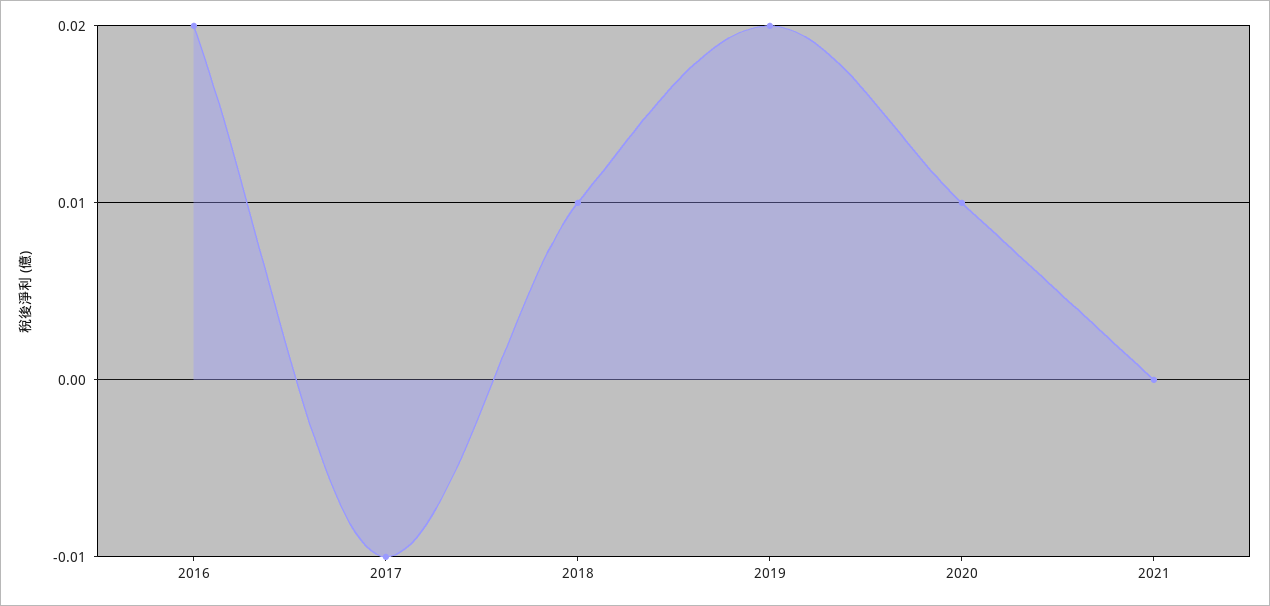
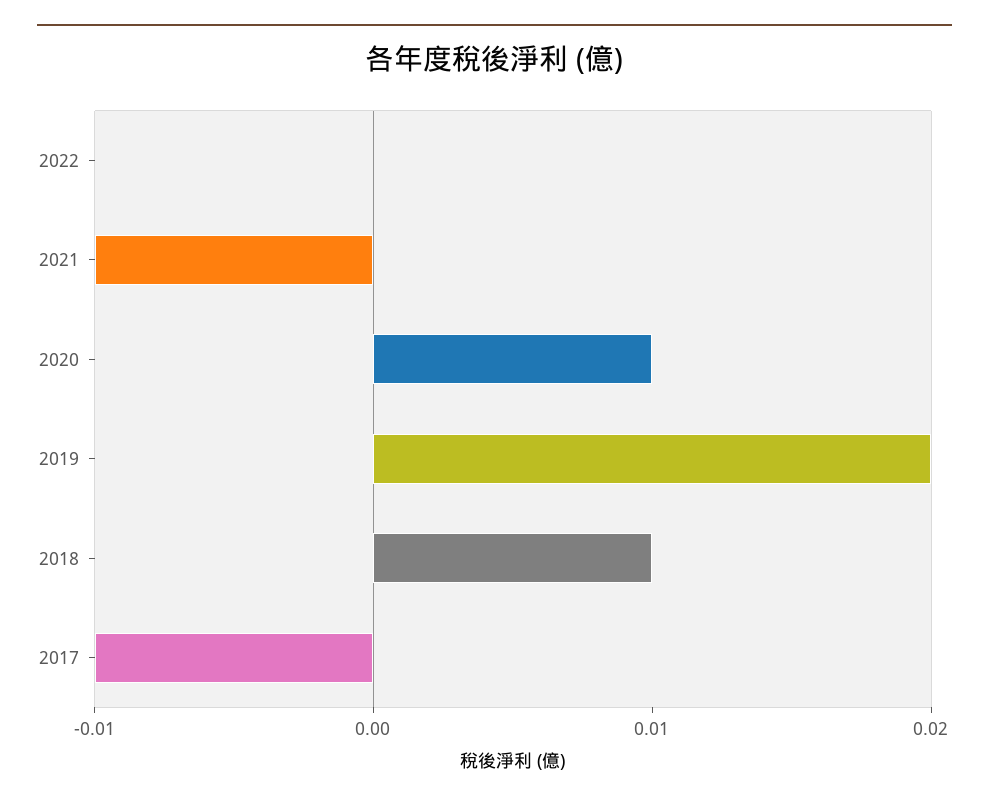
2016: 0.02 -> none
2021: 0 -> -0.01
2022: none -> 0

